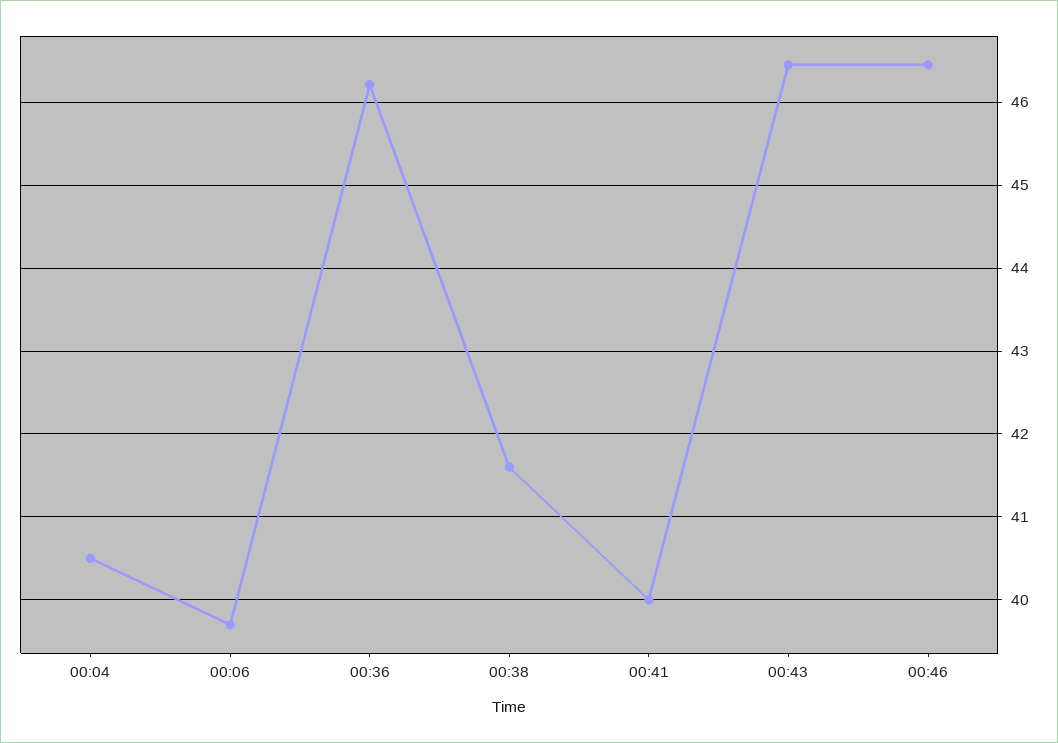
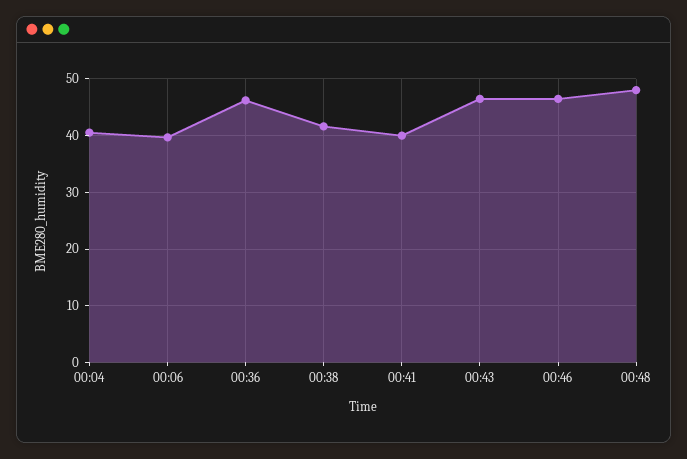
00:48: none -> 48

